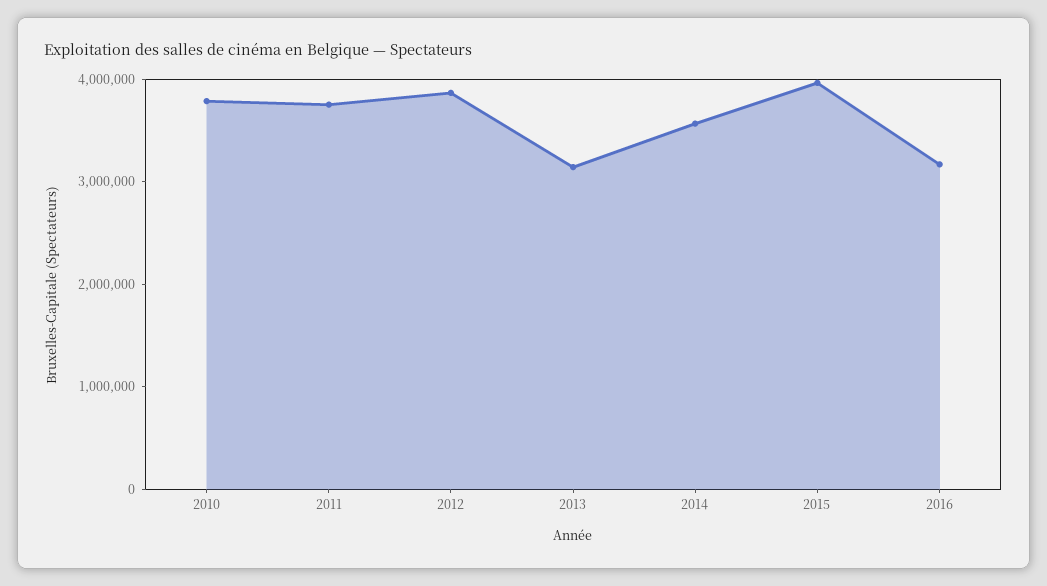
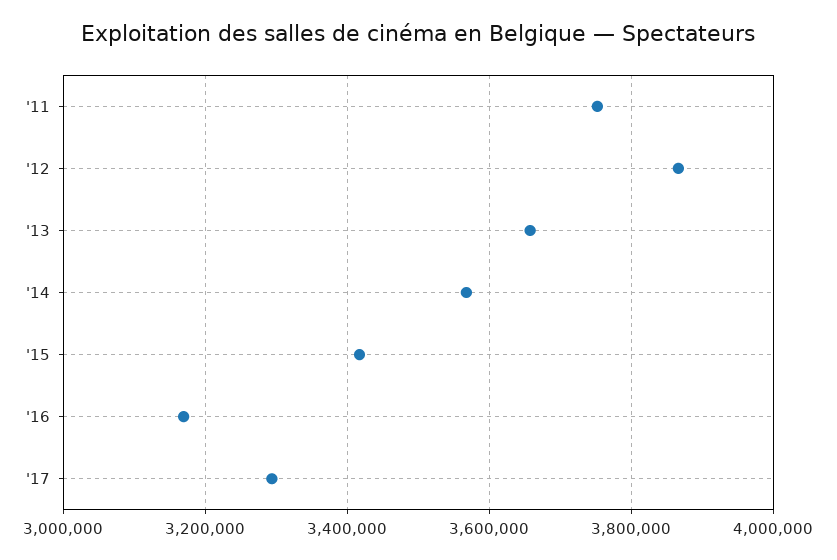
2010: 3800000 -> none
2013: 3200000 -> 3660000
2015: 4000000 -> 3420000
'17: none -> 3300000

